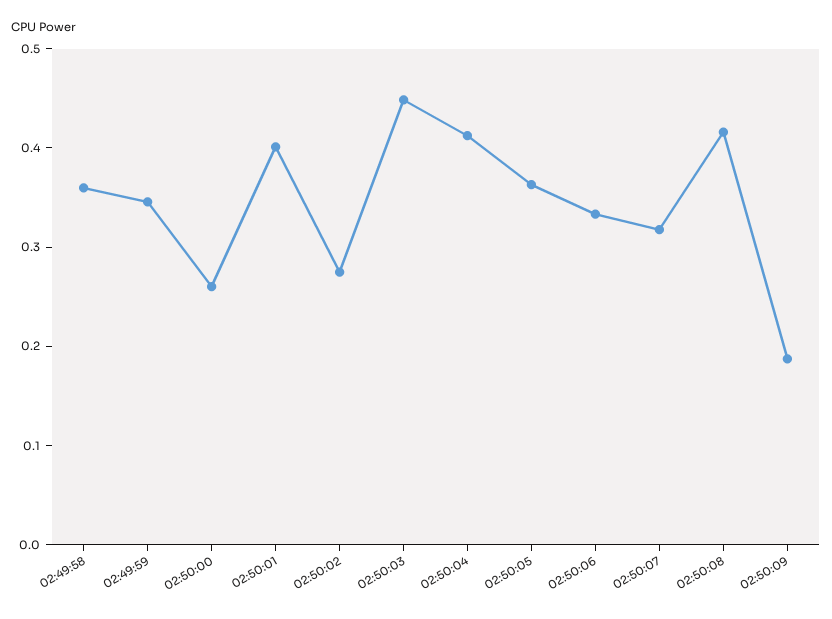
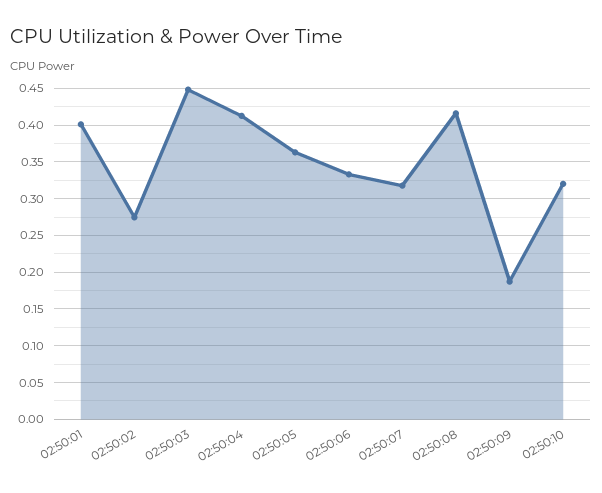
02:49:58: 0.36 -> none
02:49:59: 0.34 -> none
02:50:00: 0.26 -> none
02:50:10: none -> 0.32

